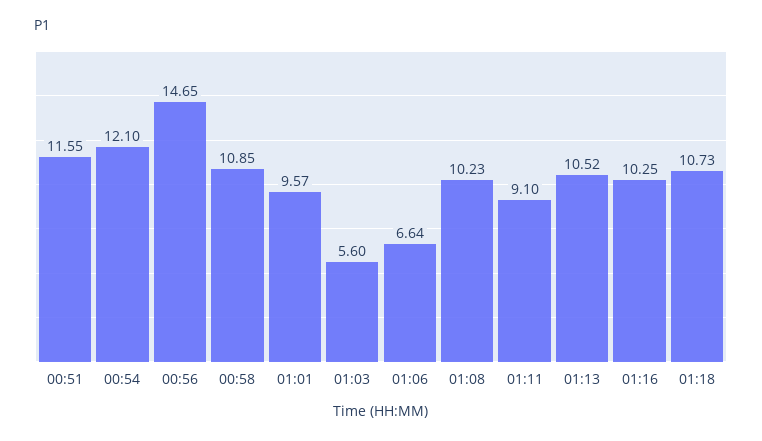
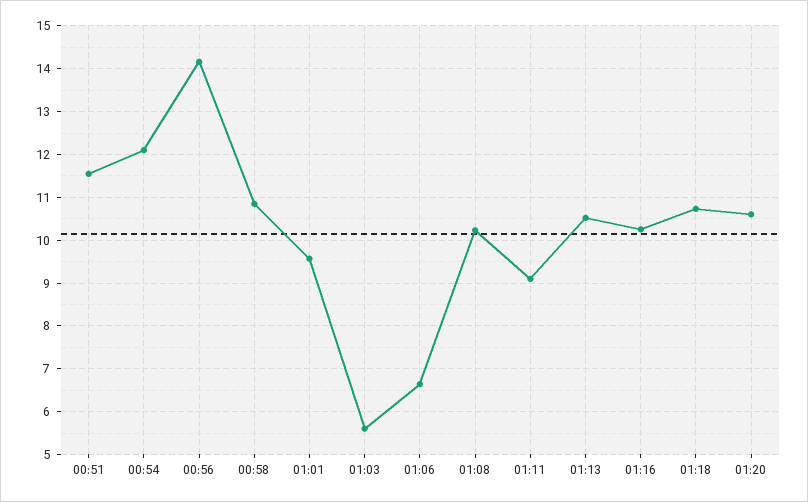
00:56: 14.65 -> 14.2
01:20: none -> 10.6

